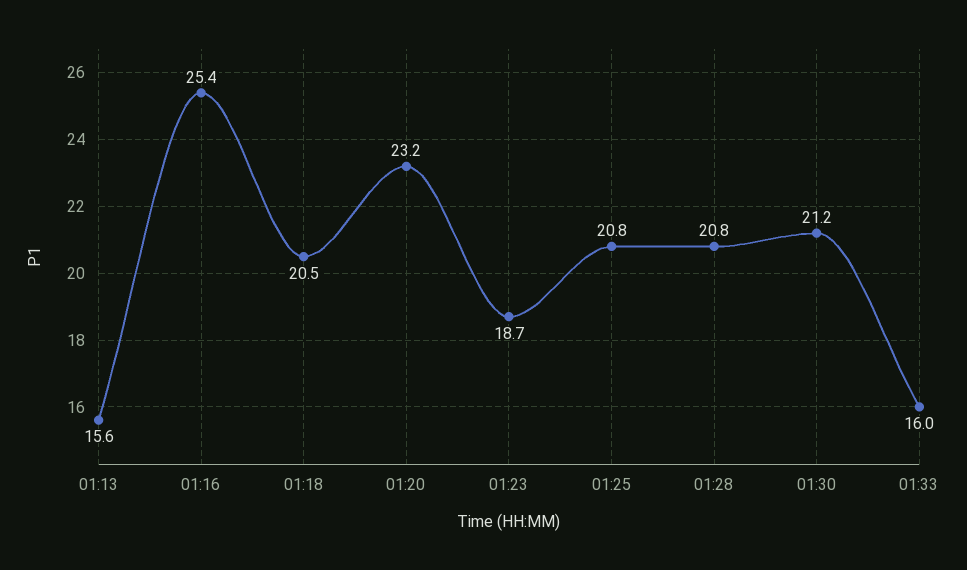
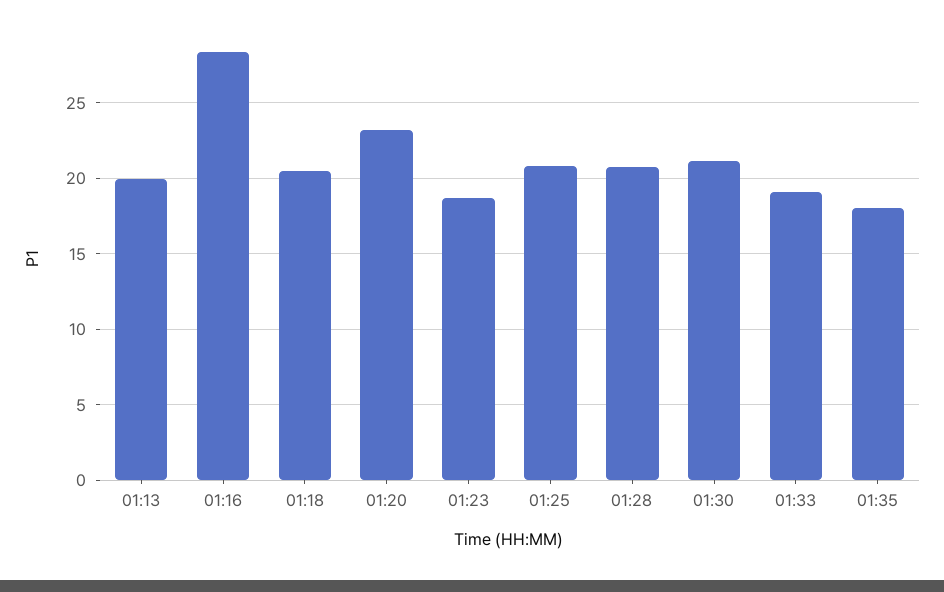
01:13: 15.6 -> 20
01:16: 25.4 -> 28.5
01:33: 16 -> 19
01:35: none -> 18

